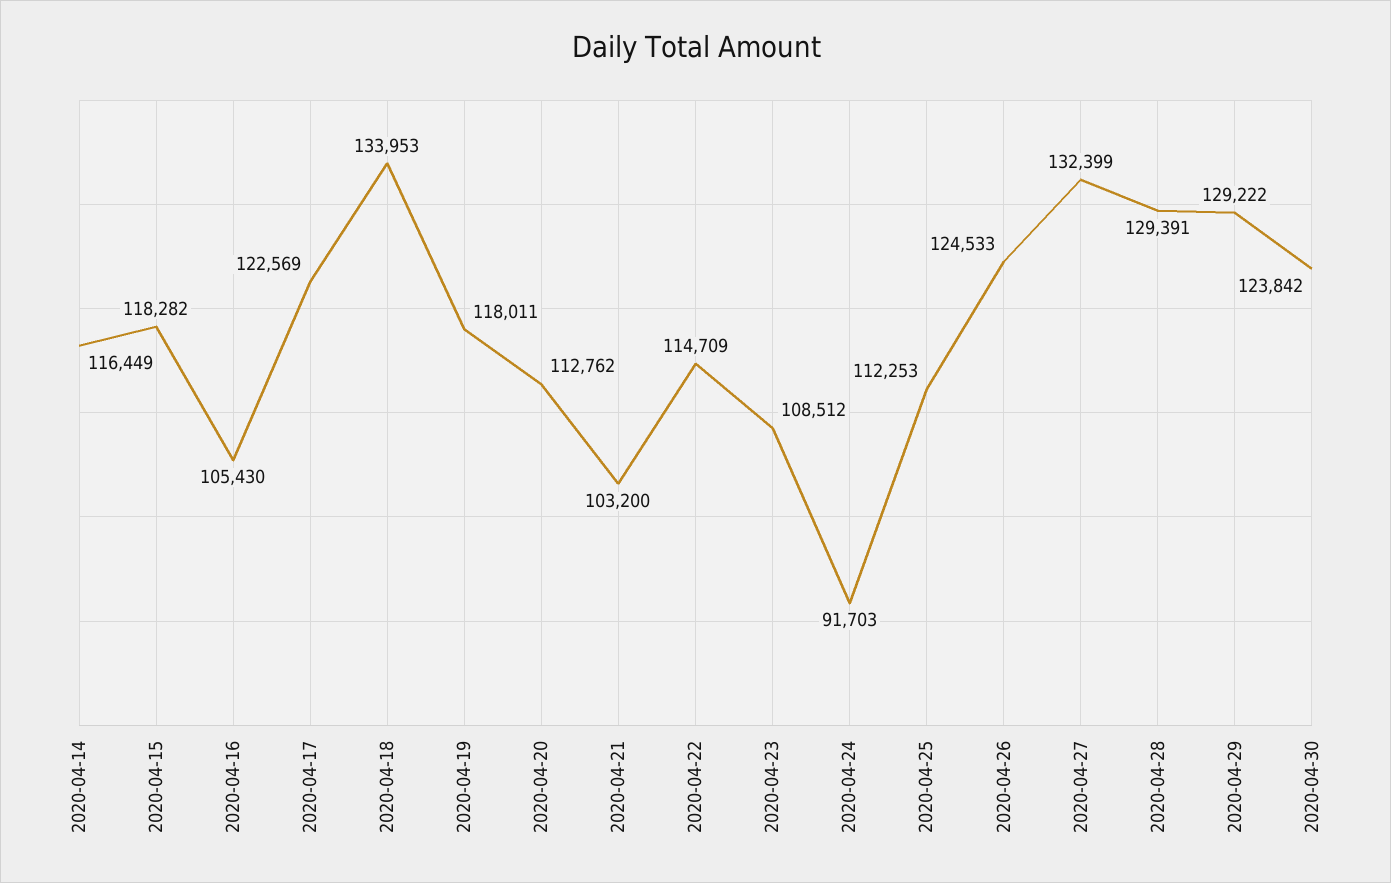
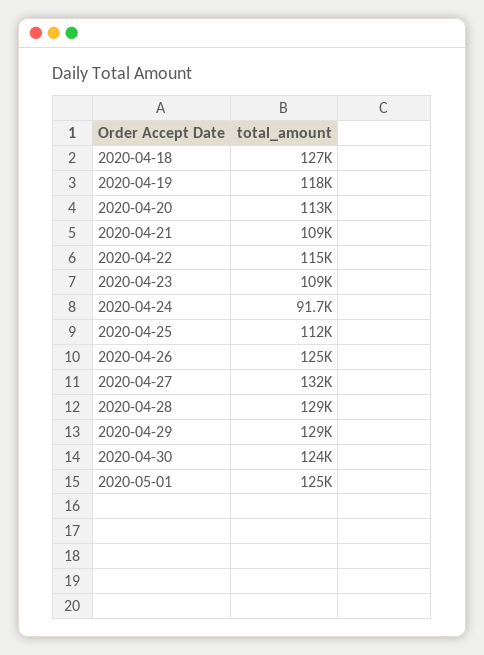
2020-04-14: 116449 -> none
2020-04-15: 118282 -> none
2020-04-16: 105430 -> none
2020-04-17: 122569 -> none
2020-04-18: 133953 -> 127000
2020-04-21: 103200 -> 109000
2020-05-01: none -> 125000

